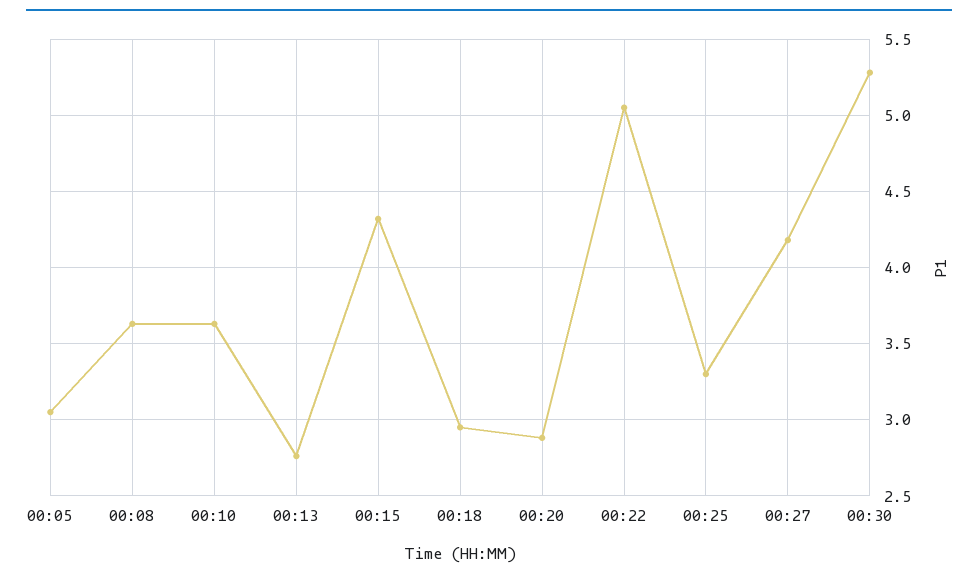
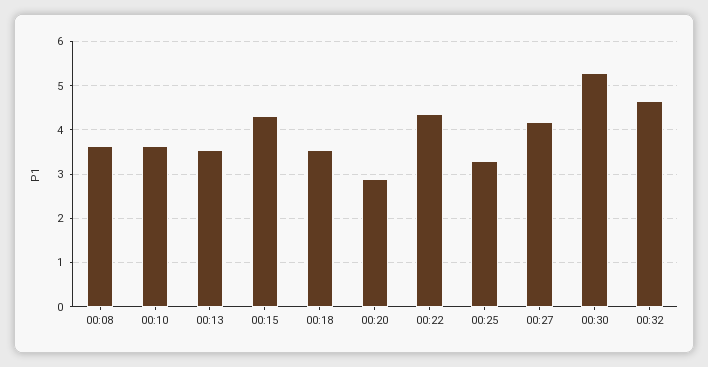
00:05: 3.05 -> none
00:13: 2.75 -> 3.6
00:18: 2.95 -> 3.6
00:22: 5.05 -> 4.4
00:32: none -> 4.6

